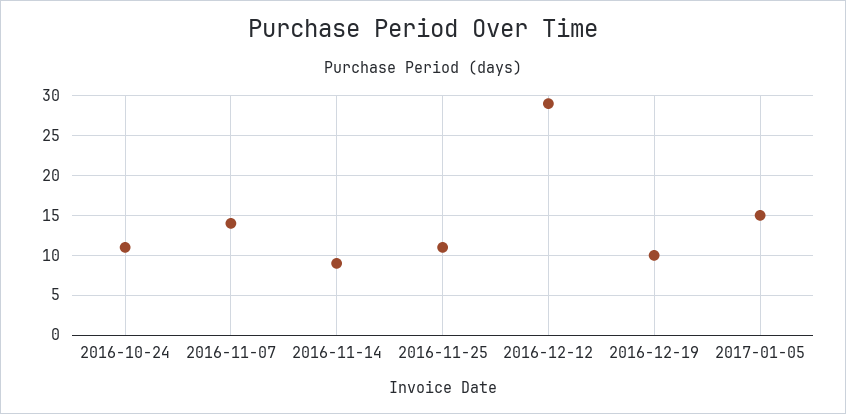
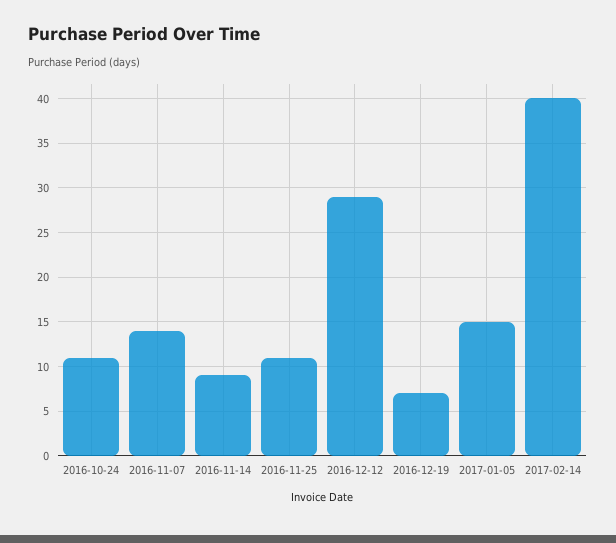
2016-12-19: 10 -> 7
2017-02-14: none -> 40

